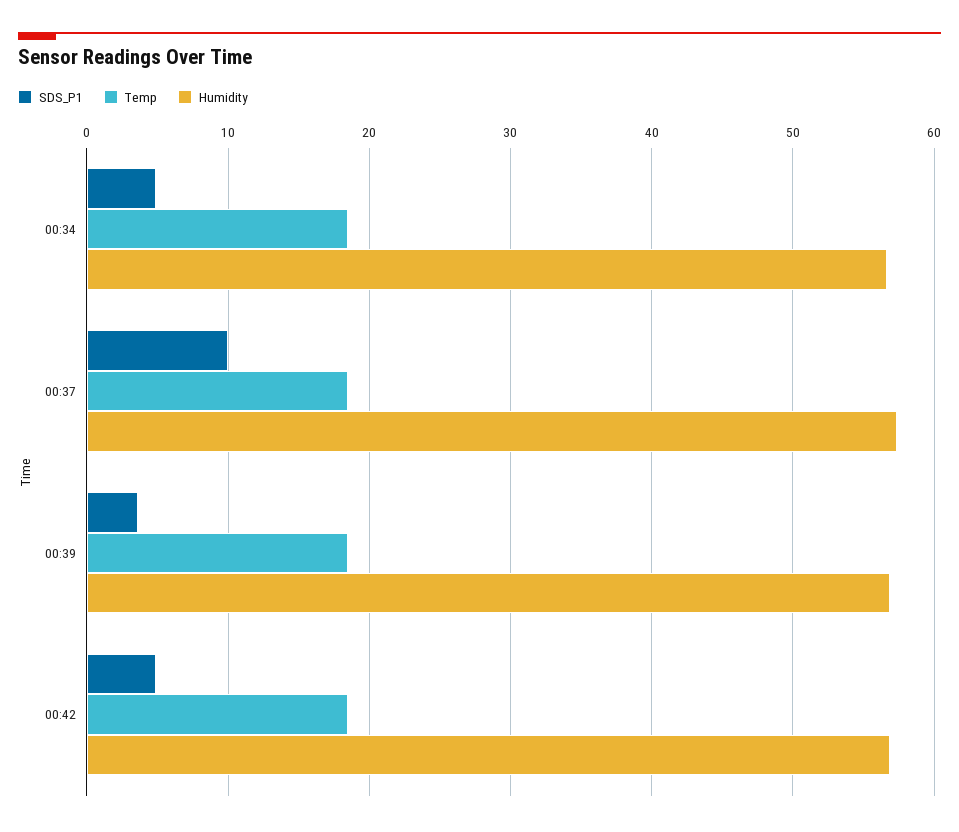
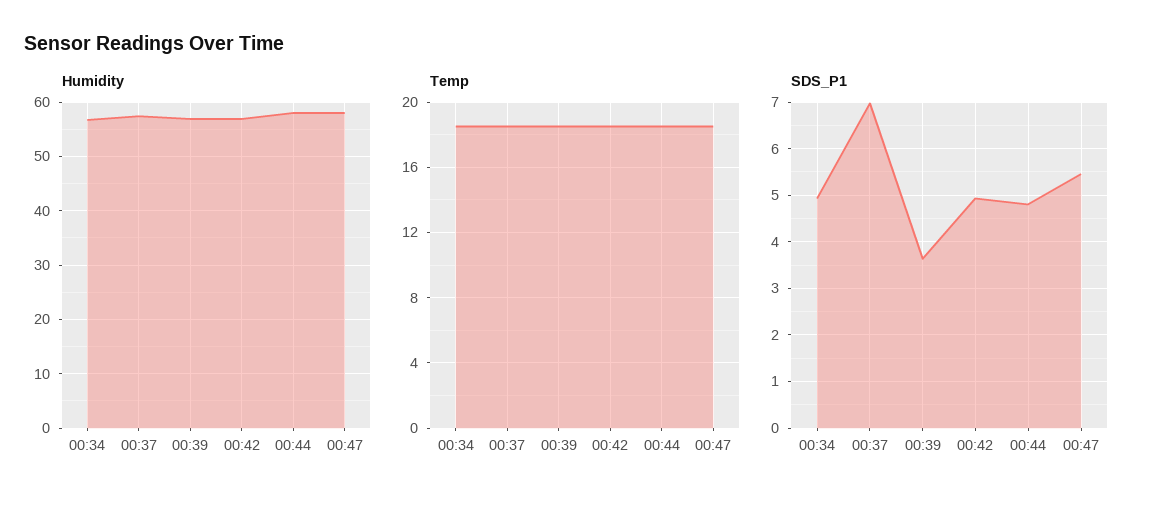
SDS_P1, 00:37: 10 -> 7
Humidity, 00:44: none -> 58
Humidity, 00:47: none -> 58
Temp, 00:44: none -> 18.5
Temp, 00:47: none -> 18.5
SDS_P1, 00:44: none -> 4.8
SDS_P1, 00:47: none -> 5.4

